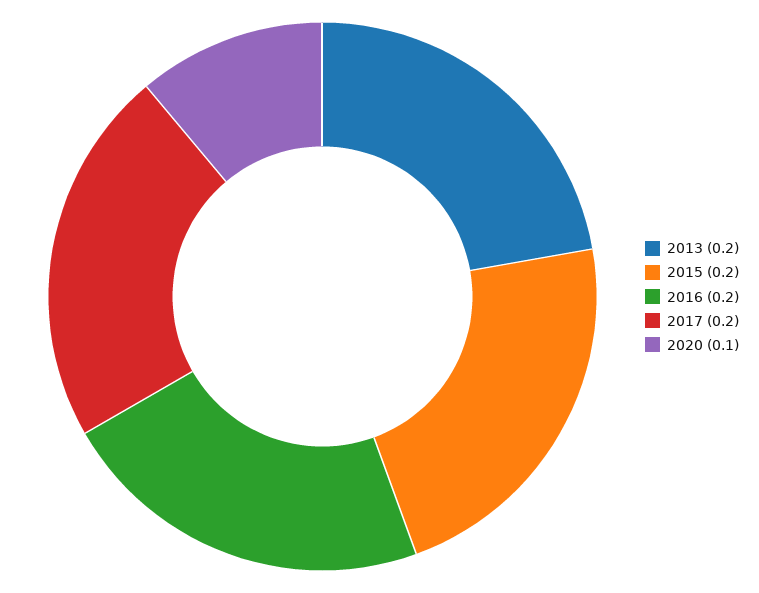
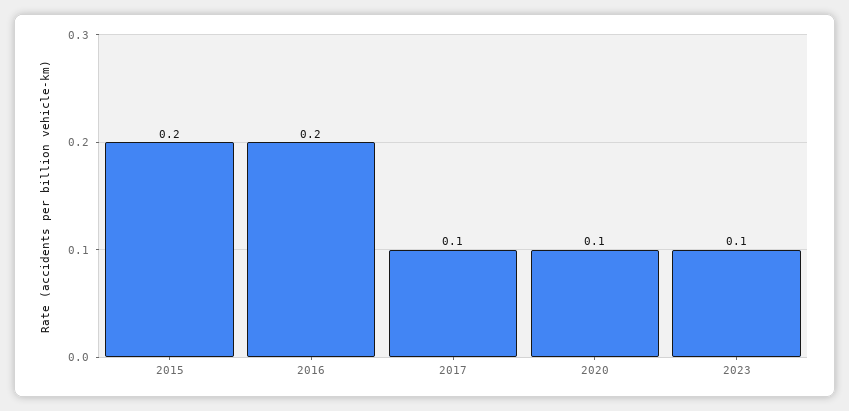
2013: 0.2 -> none
2017: 0.2 -> 0.1
2023: none -> 0.1

